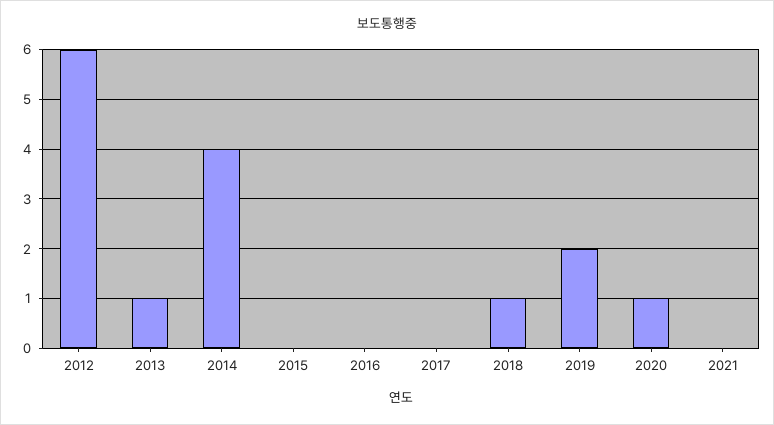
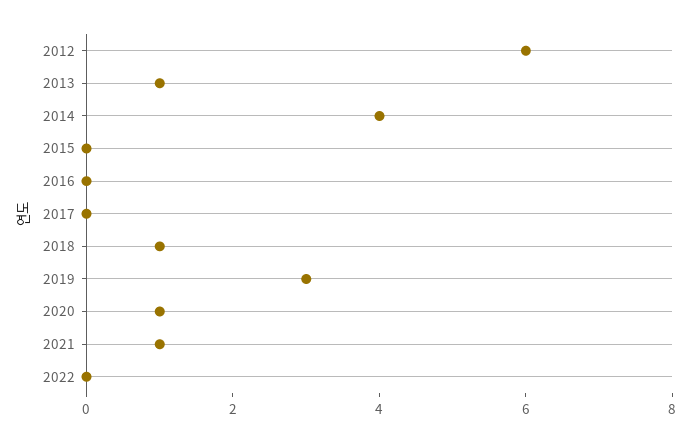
2019: 2 -> 3
2021: 0 -> 1
2022: none -> 0

